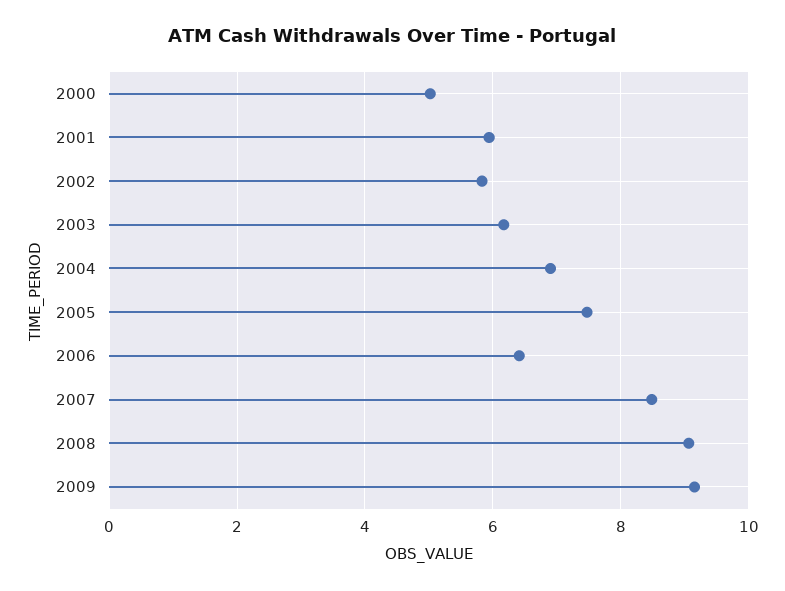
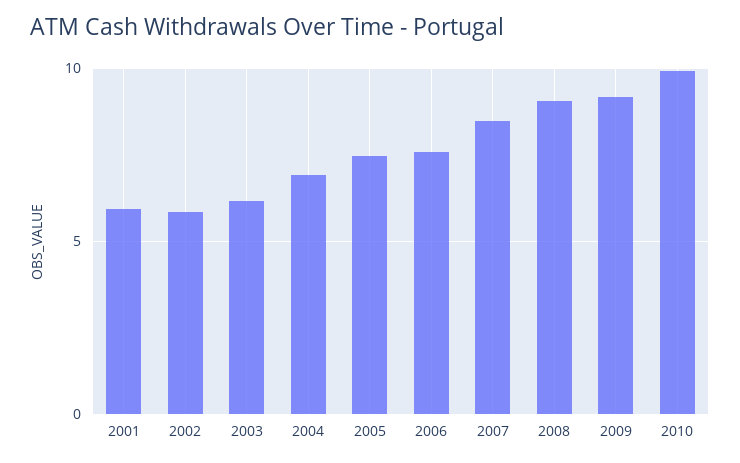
2000: 5 -> none
2006: 6.4 -> 7.5
2010: none -> 10

